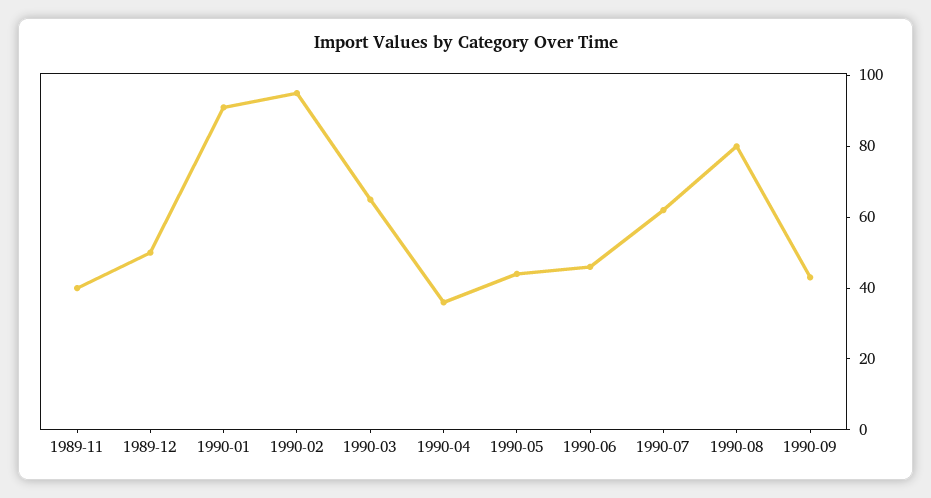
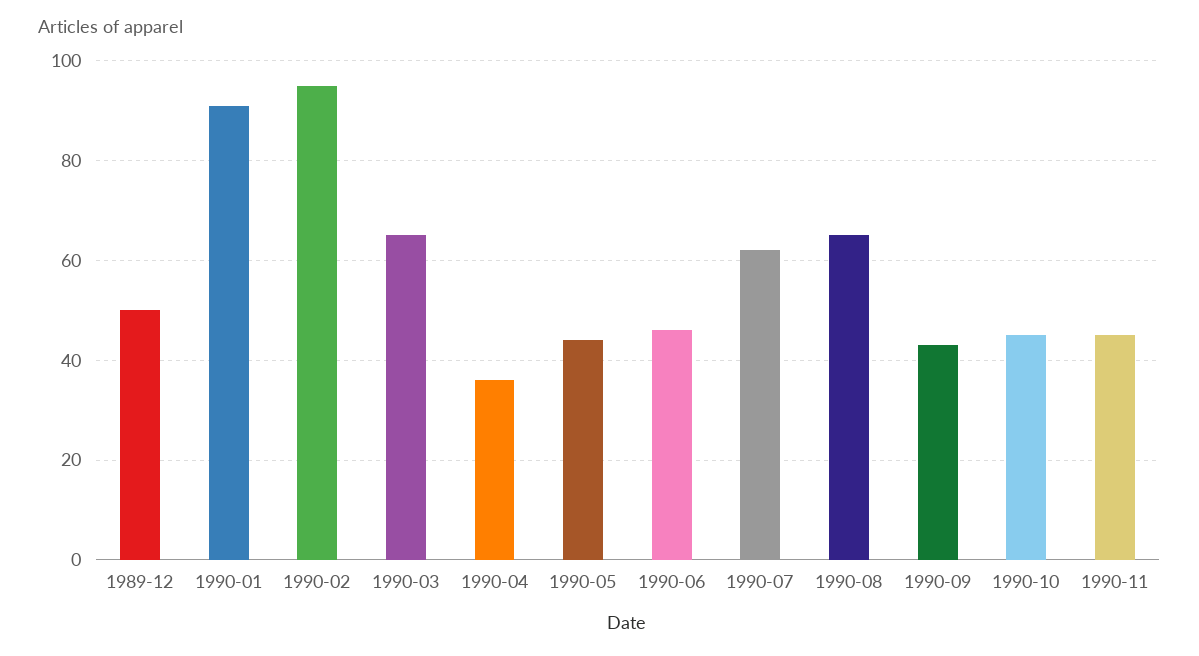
1989-11: 40 -> none
1990-08: 80 -> 65
1990-10: none -> 45
1990-11: none -> 45

